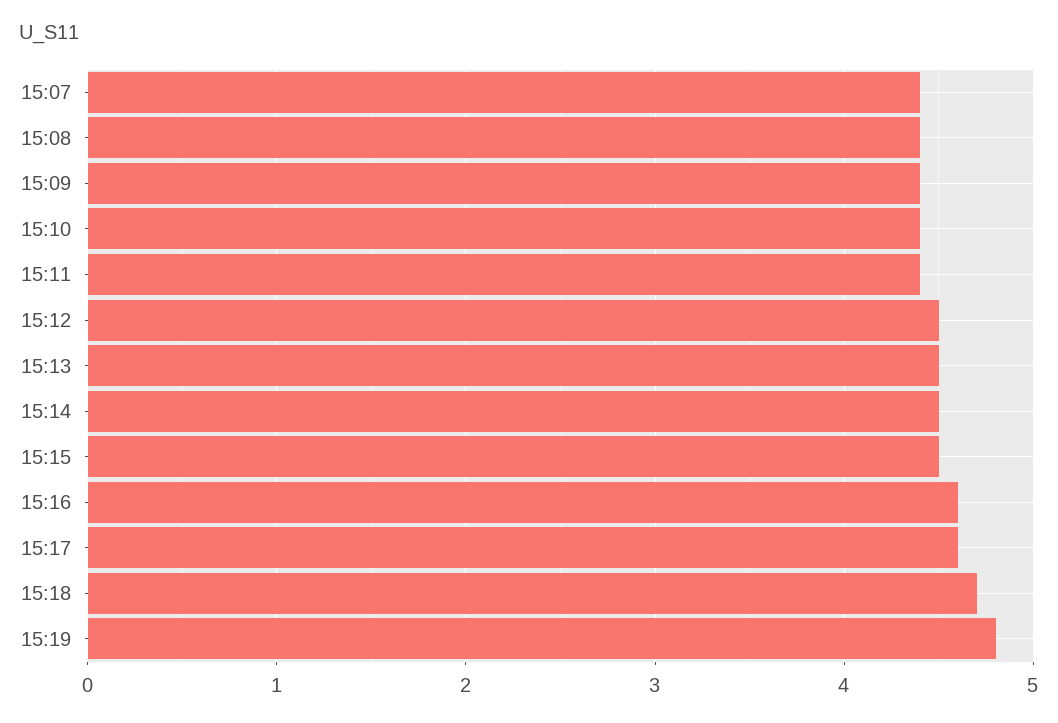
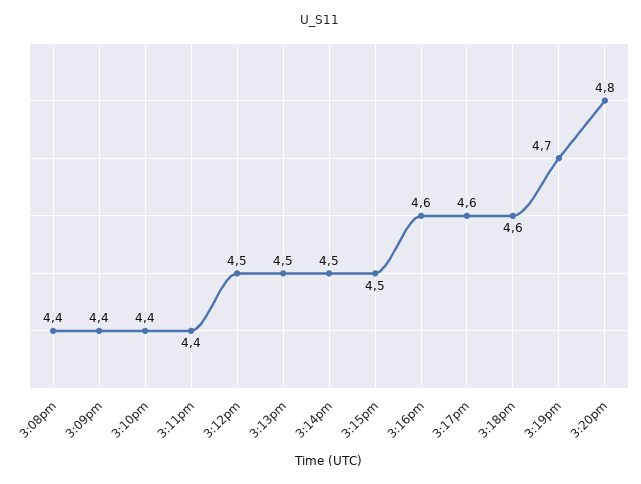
15:07: 4.4 -> none
15:18: 4.7 -> 4.6
15:19: 4.8 -> 4.7
3:20pm: none -> 4.8

